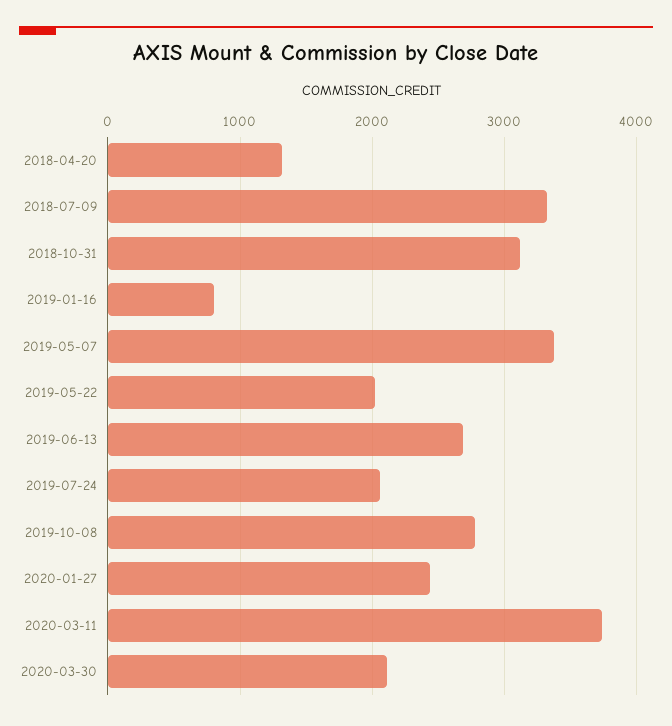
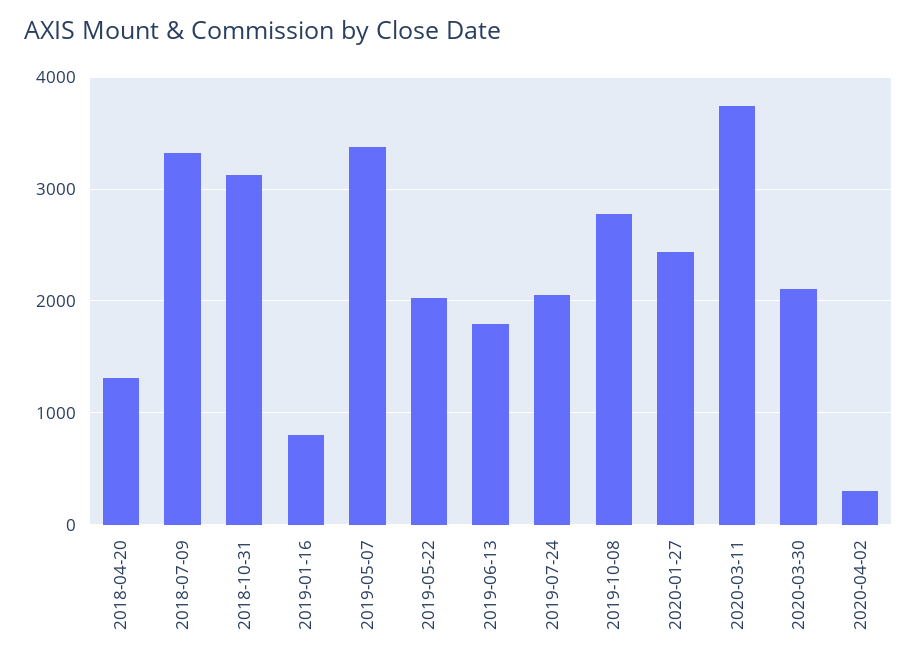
2019-06-13: 2700 -> 1800
2020-04-02: none -> 300

